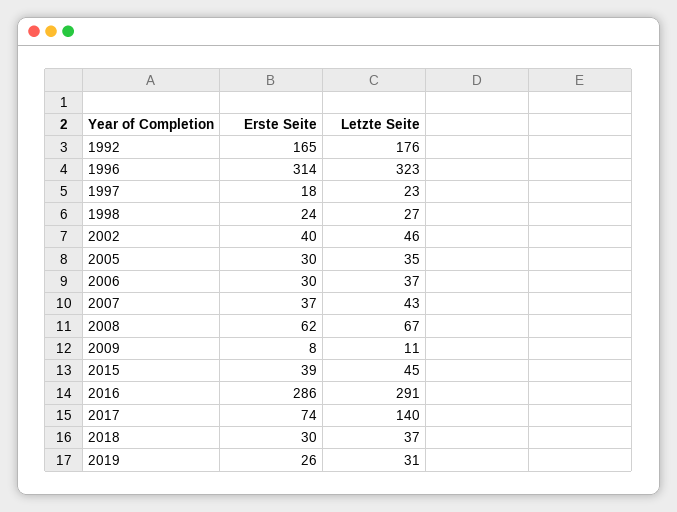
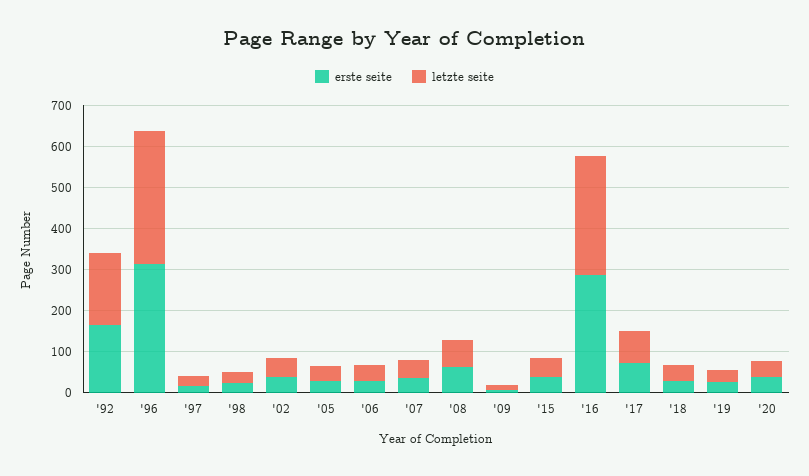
Letzte Seite, 2017: 140 -> 80
Erste Seite, '20: none -> 40
Letzte Seite, '20: none -> 40

